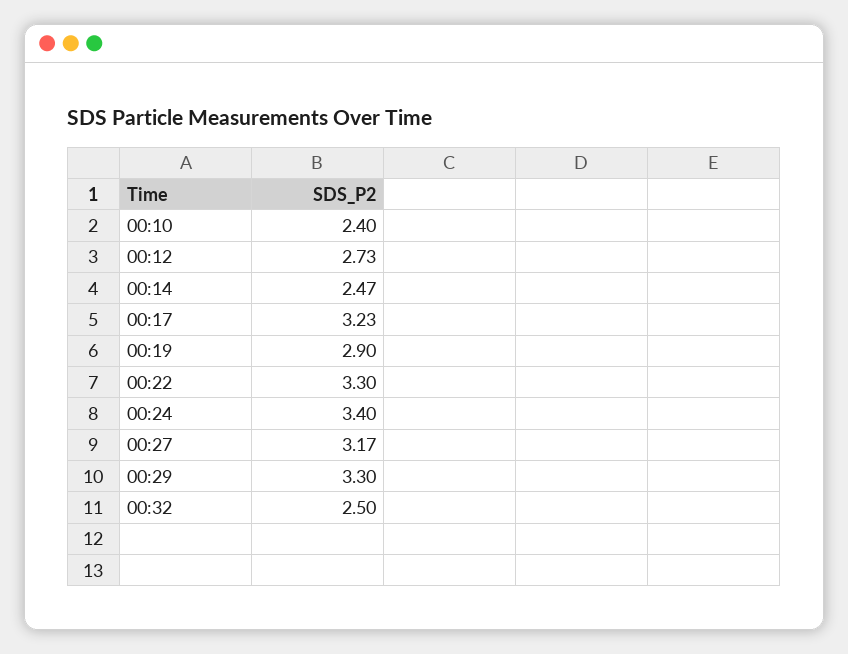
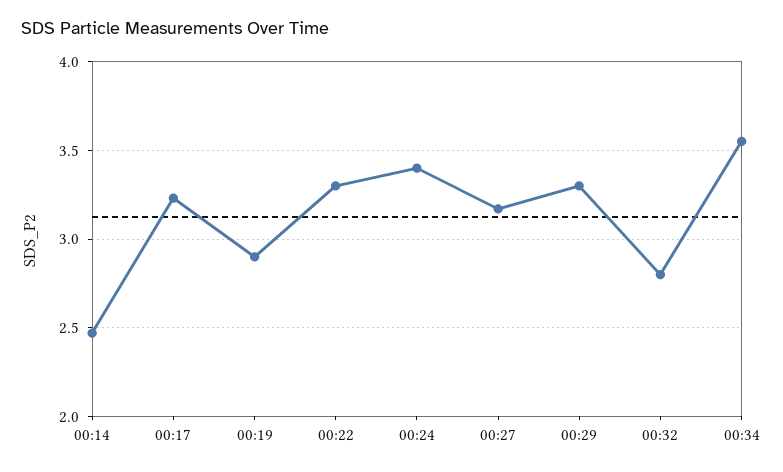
00:10: 2.4 -> none
00:12: 2.73 -> none
00:32: 2.5 -> 2.8
00:34: none -> 3.55

